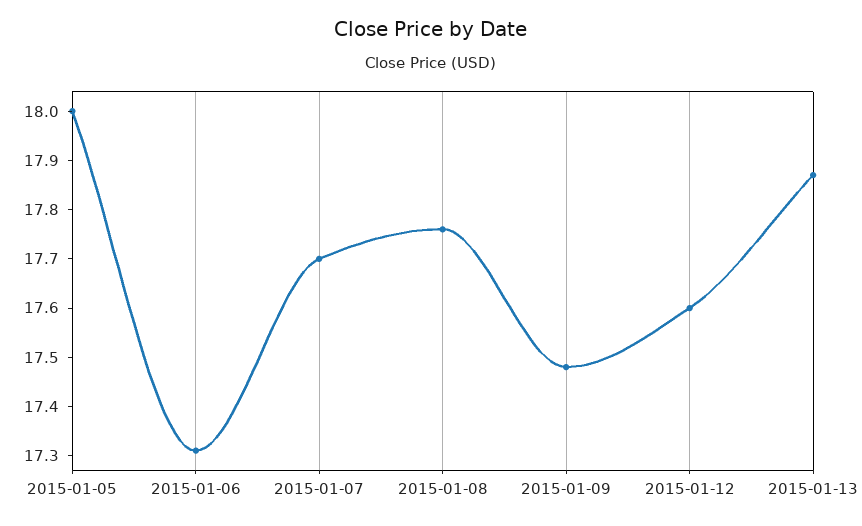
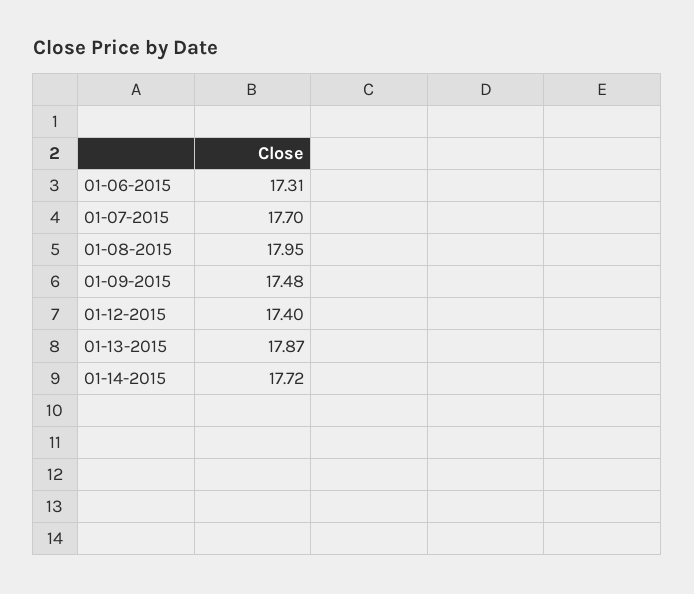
2015-01-05: 18 -> none
2015-01-08: 17.75 -> 17.95
2015-01-12: 17.6 -> 17.4
01-14-2015: none -> 17.72

